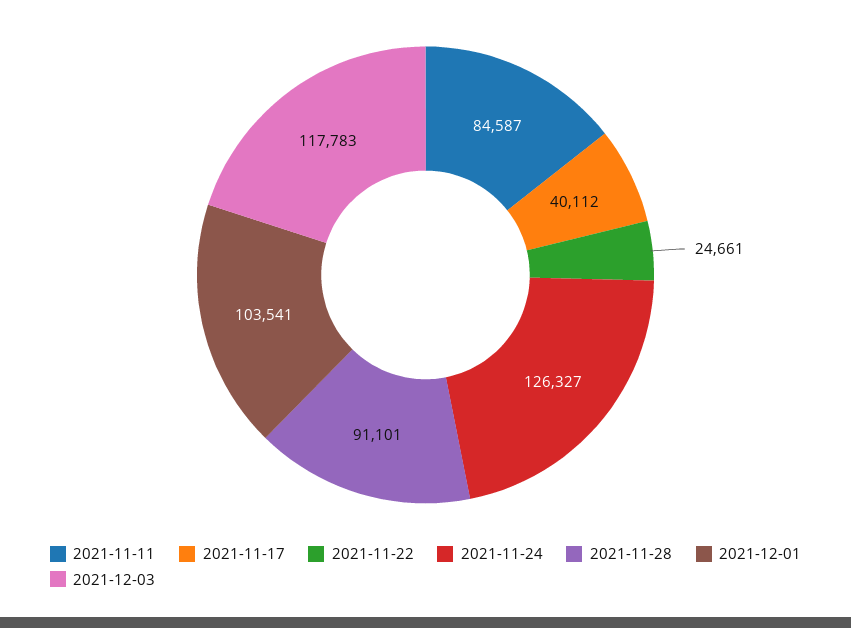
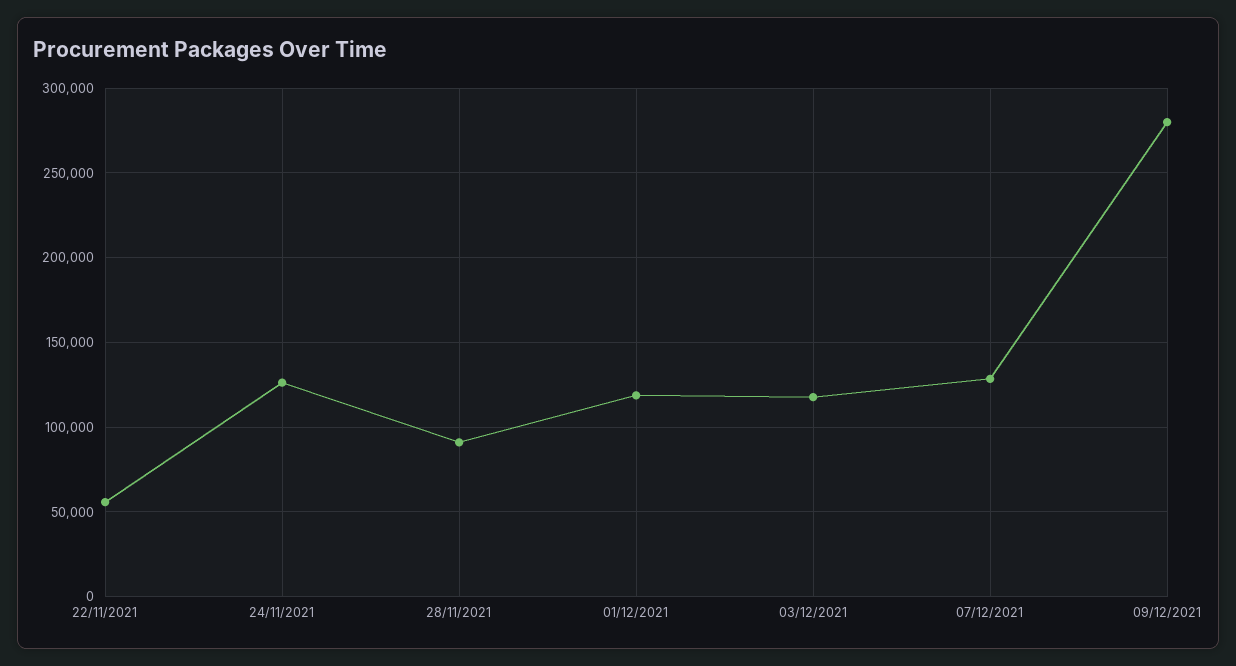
2021-11-11: 84587 -> none
2021-11-17: 40112 -> none
2021-11-22: 24661 -> 55000
2021-12-01: 103541 -> 120000
07/12/2021: none -> 130000
09/12/2021: none -> 280000

